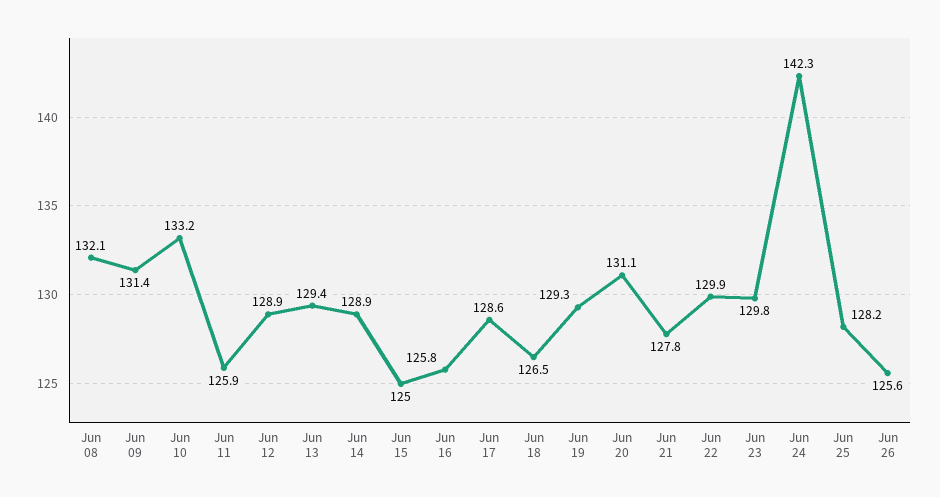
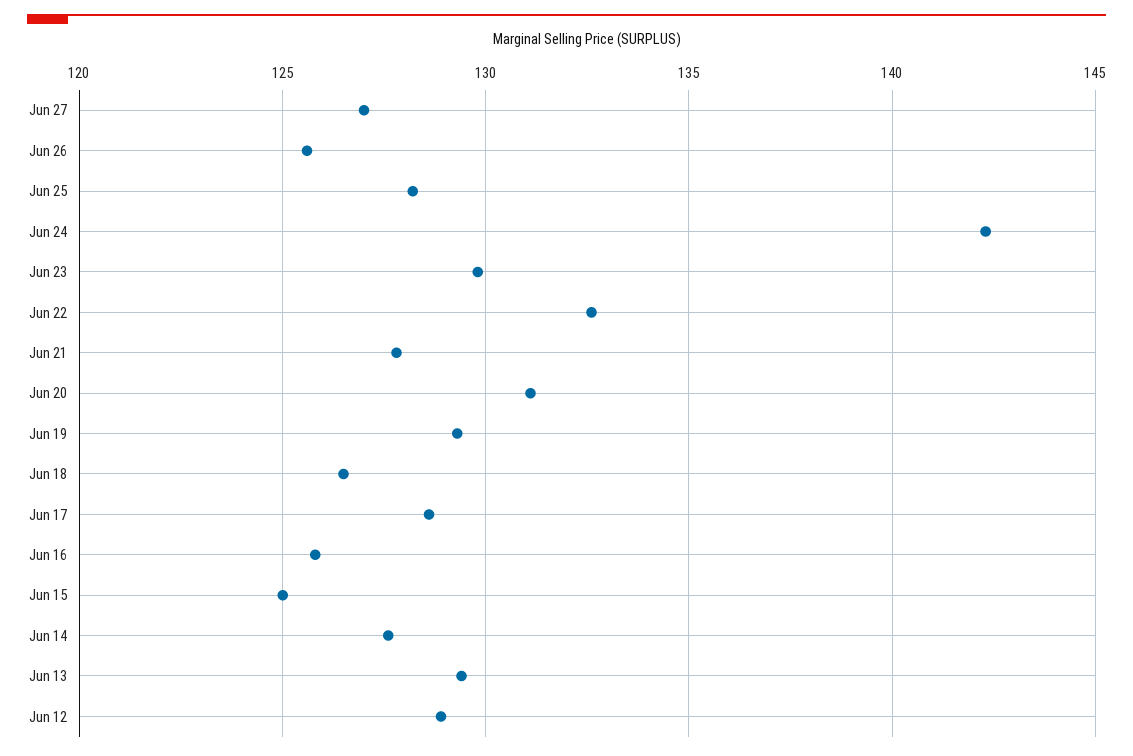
Jun 08: 132.1 -> none
Jun 09: 131.4 -> none
Jun 10: 133.2 -> none
Jun 11: 125.9 -> none
Jun 14: 128.9 -> 127.5
Jun 22: 129.9 -> 132.5
Jun 27: none -> 127

